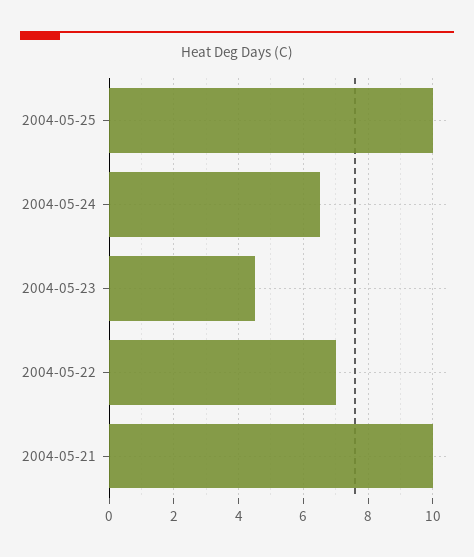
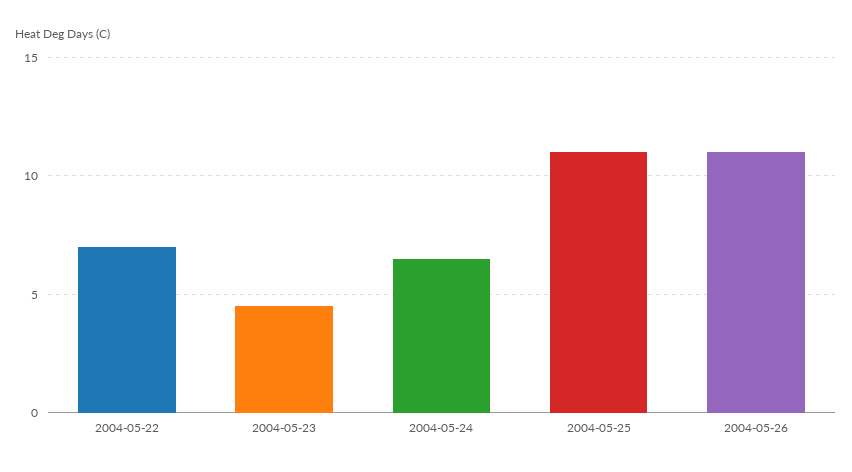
2004-05-25: 10 -> 11
2004-05-21: 10 -> none
2004-05-26: none -> 11

